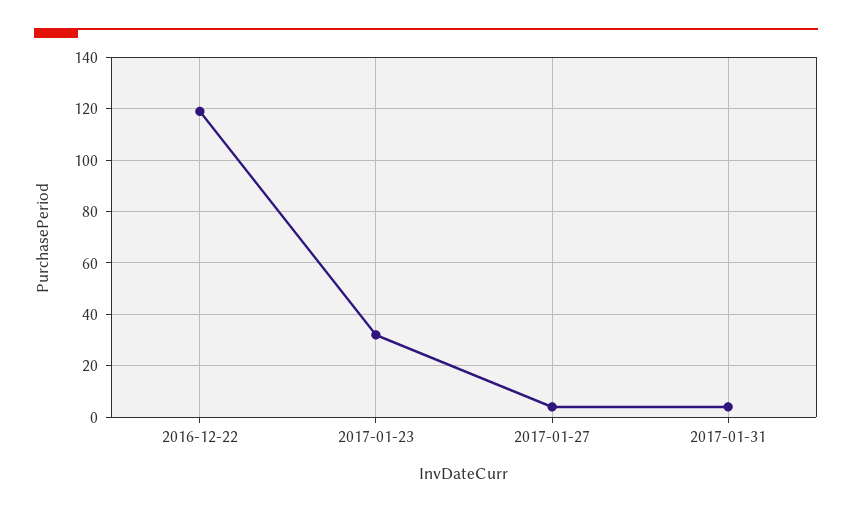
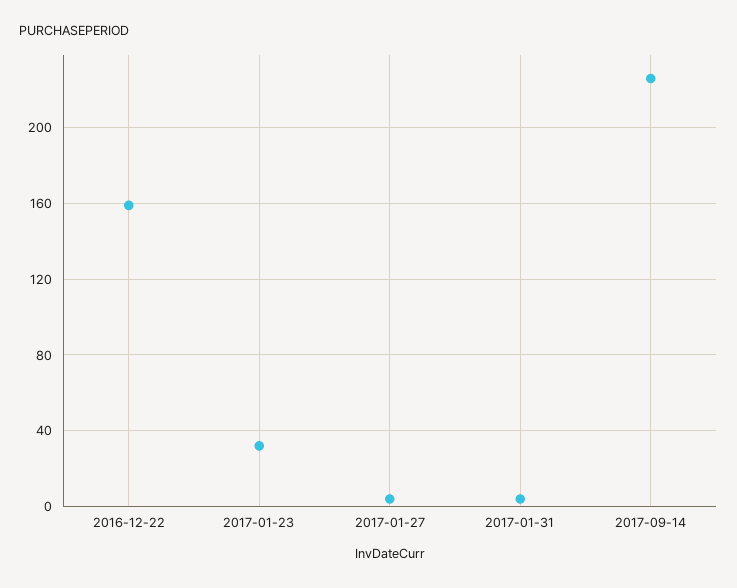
2016-12-22: 120 -> 160
2017-09-14: none -> 225

